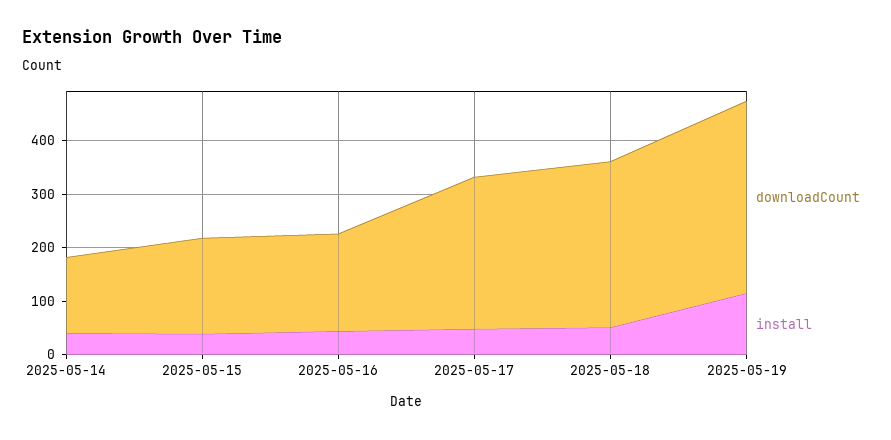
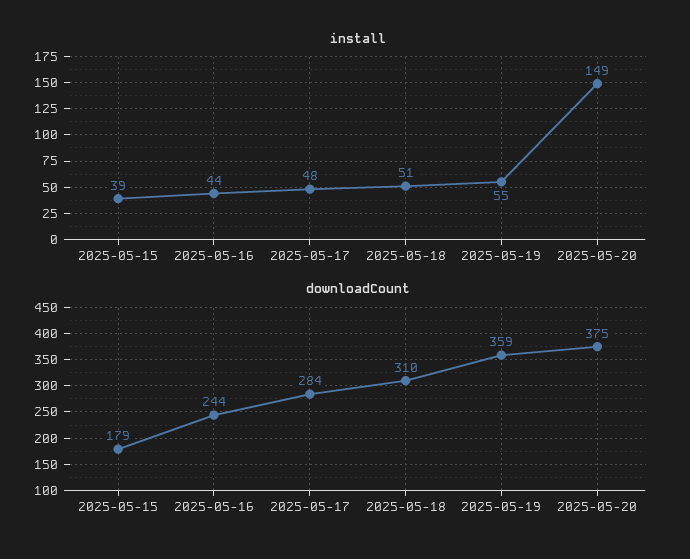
downloadCount, 2025-05-14: 140 -> none
install, 2025-05-14: 40 -> none
downloadCount, 2025-05-16: 180 -> 244
install, 2025-05-19: 120 -> 55
install, 2025-05-20: none -> 149
downloadCount, 2025-05-20: none -> 375

